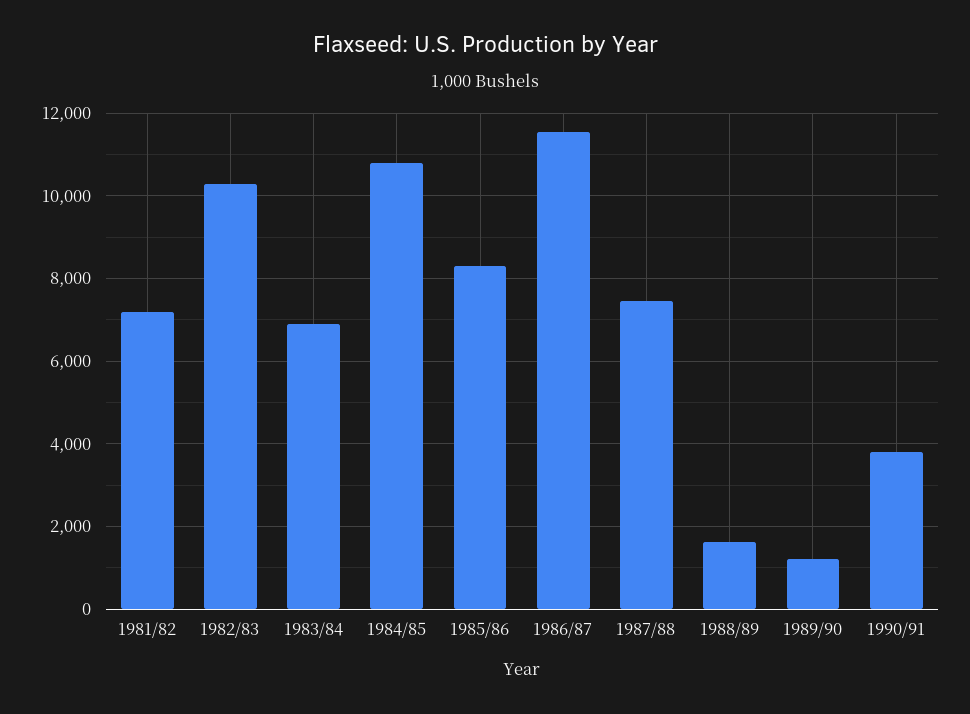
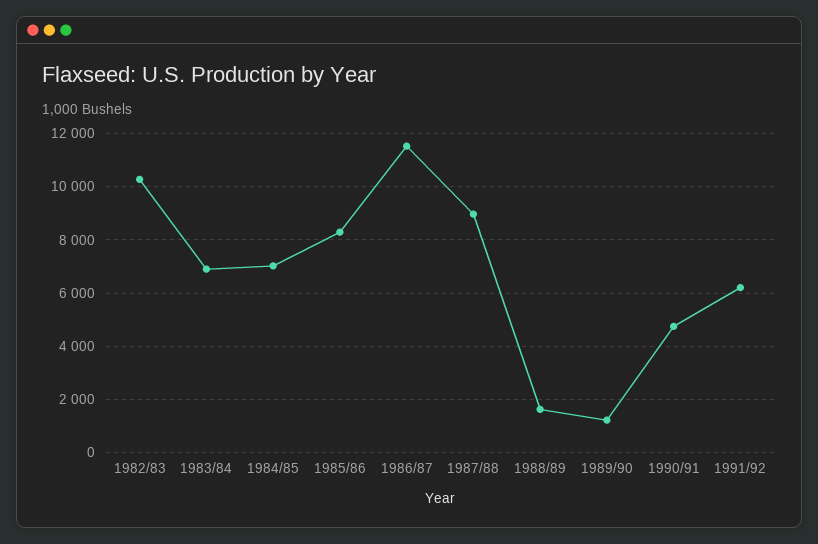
1981/82: 7200 -> none
1984/85: 10800 -> 7000
1987/88: 7400 -> 9000
1990/91: 3800 -> 4750
1991/92: none -> 6250

